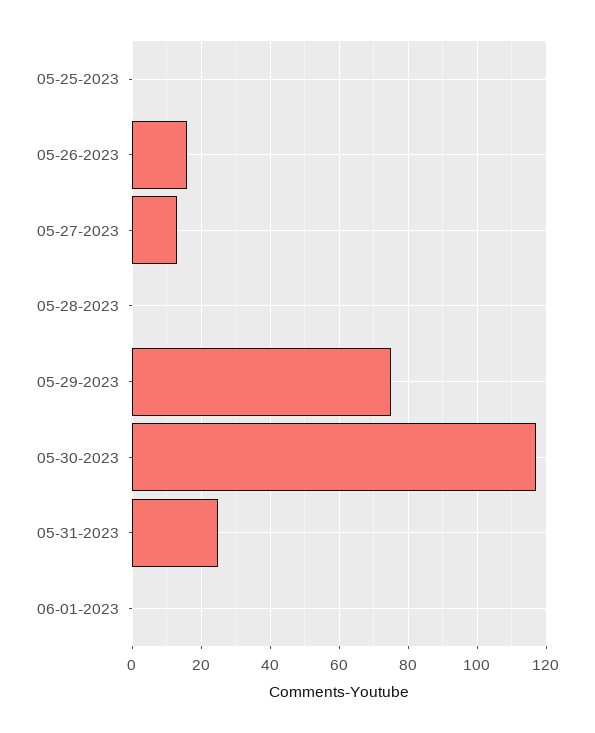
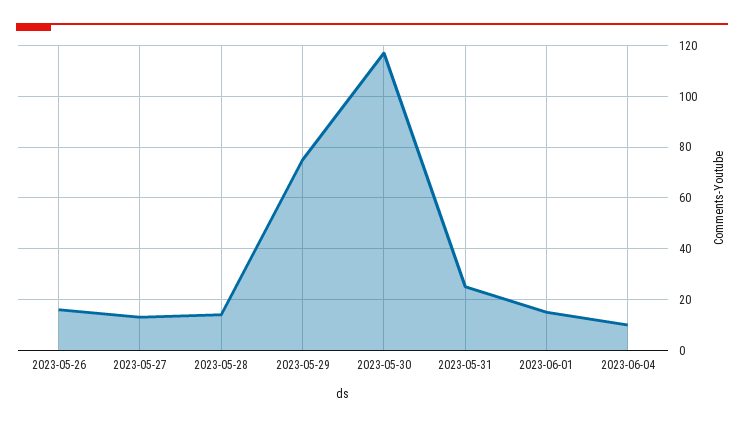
05-25-2023: 0 -> none
05-28-2023: 0 -> 15
06-01-2023: 0 -> 15
2023-06-04: none -> 10

